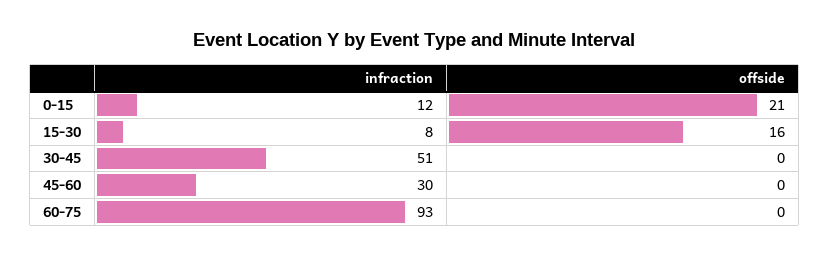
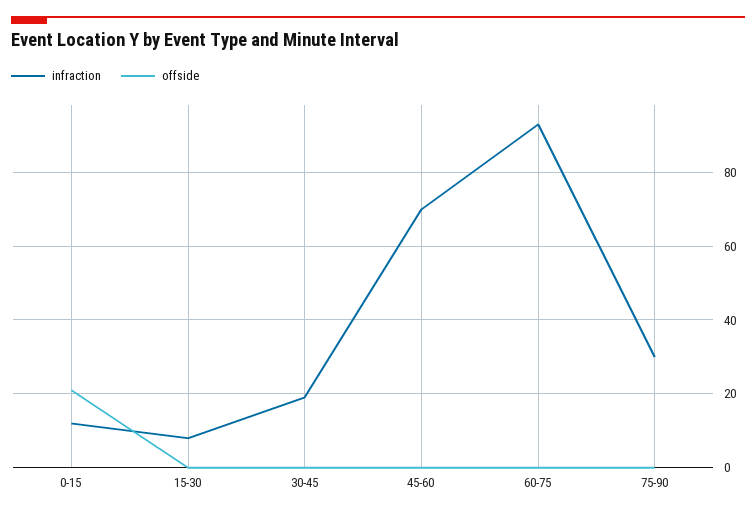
offside, 15-30: 16 -> 0
infraction, 30-45: 51 -> 20
infraction, 45-60: 30 -> 70
infraction, 75-90: none -> 30
offside, 75-90: none -> 0

